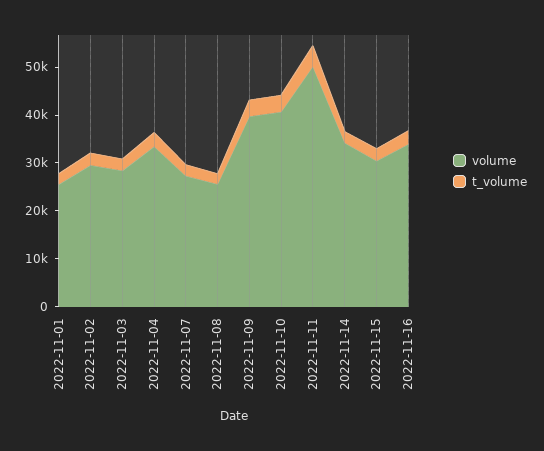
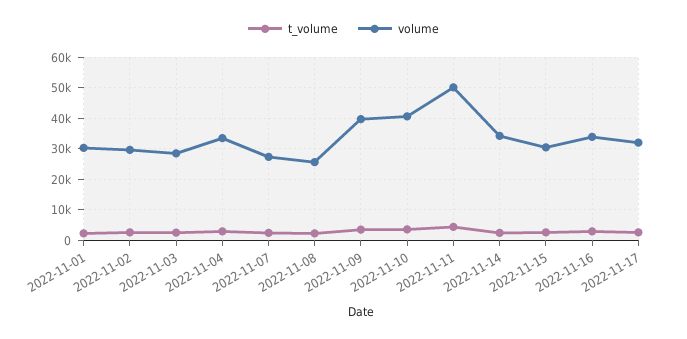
volume, 2022-11-01: 26000 -> 30000
t_volume, 2022-11-17: none -> 2000
volume, 2022-11-17: none -> 32000

